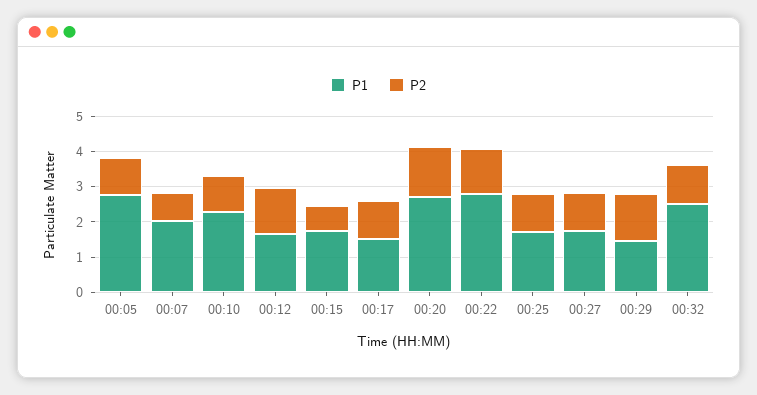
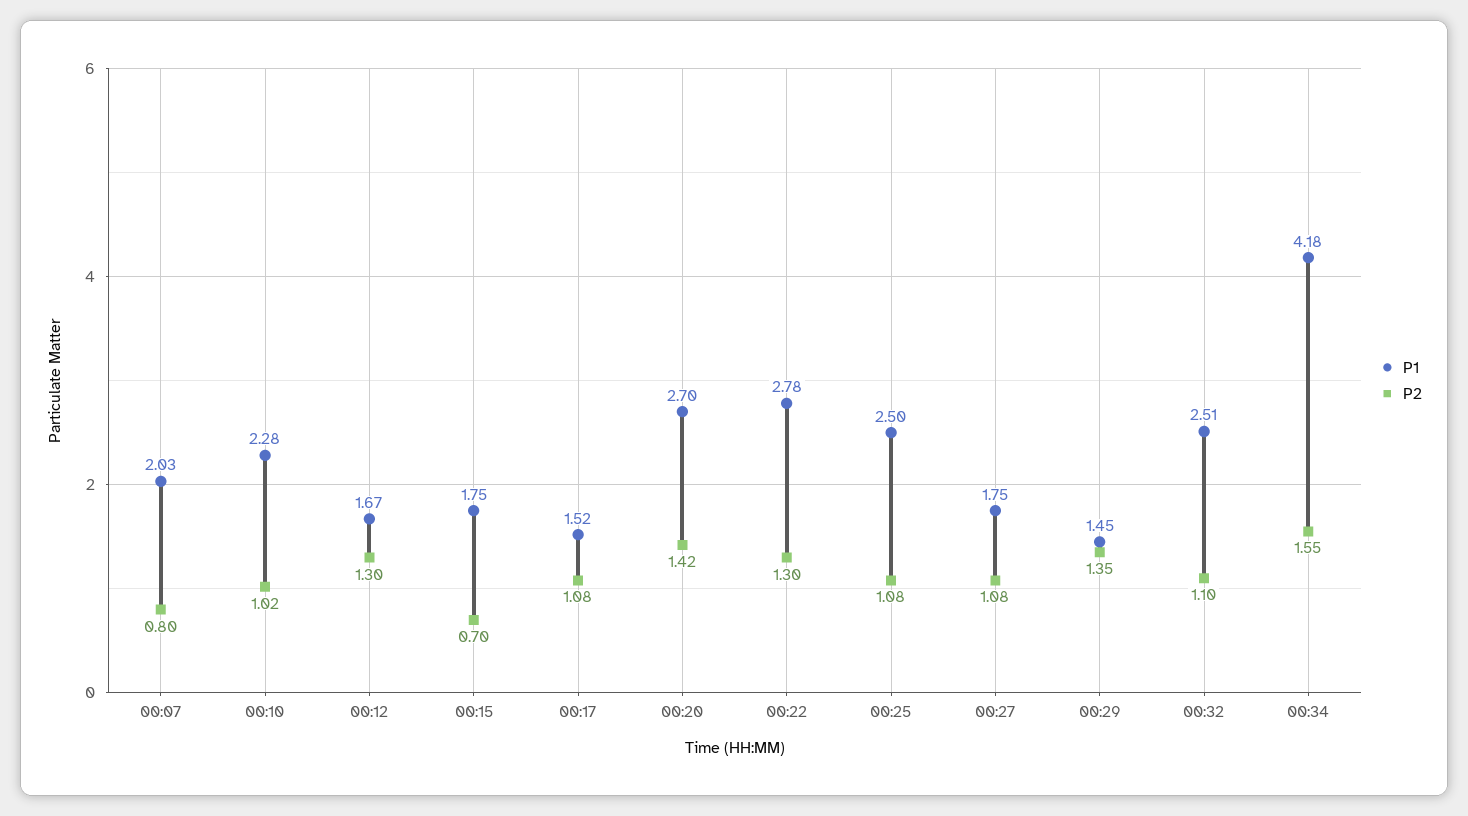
P1, 00:05: 2.75 -> none
P2, 00:05: 1 -> none
P1, 00:25: 1.75 -> 2.5
P1, 00:34: none -> 4.18
P2, 00:34: none -> 1.55

